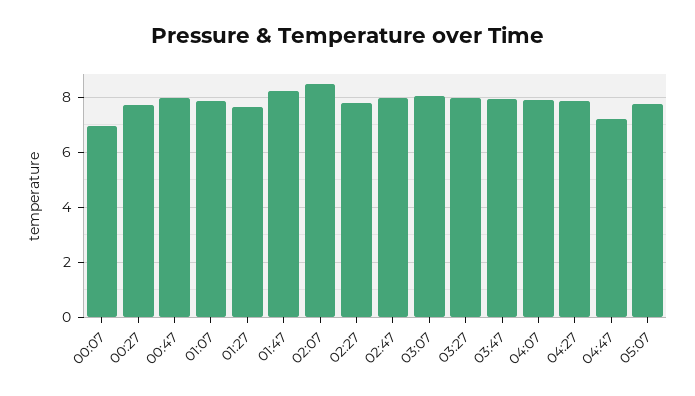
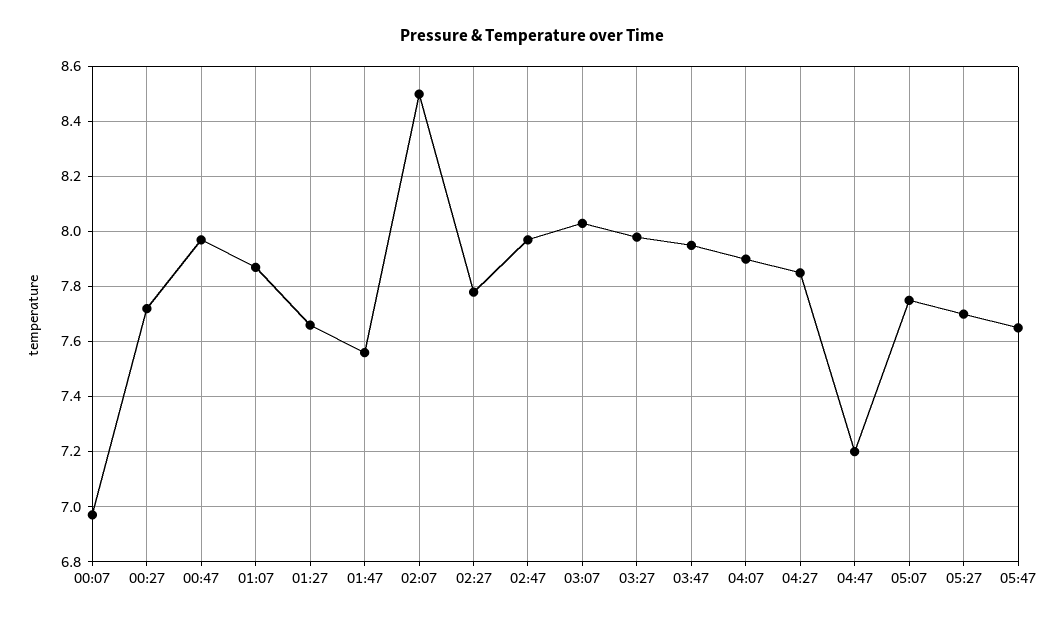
01:47: 8.25 -> 7.55
05:27: none -> 7.7
05:47: none -> 7.65

